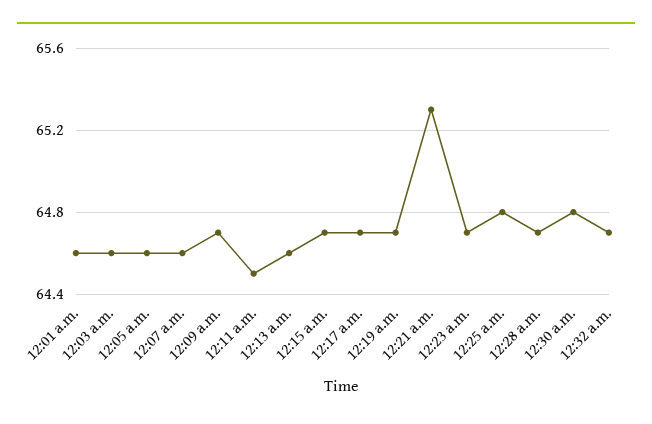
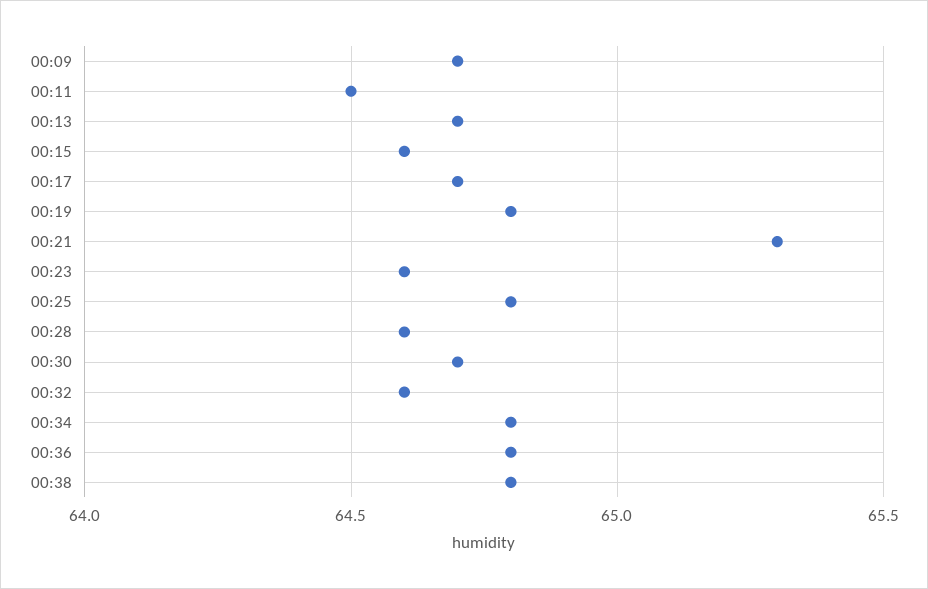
12:01 a.m.: 64.6 -> none
12:03 a.m.: 64.6 -> none
12:05 a.m.: 64.6 -> none
12:07 a.m.: 64.6 -> none
12:13 a.m.: 64.6 -> 64.7
12:15 a.m.: 64.7 -> 64.6
12:19 a.m.: 64.7 -> 64.8
12:23 a.m.: 64.7 -> 64.6
12:28 a.m.: 64.7 -> 64.6
12:30 a.m.: 64.8 -> 64.7
12:32 a.m.: 64.7 -> 64.6
00:34: none -> 64.8
00:36: none -> 64.8
00:38: none -> 64.8

